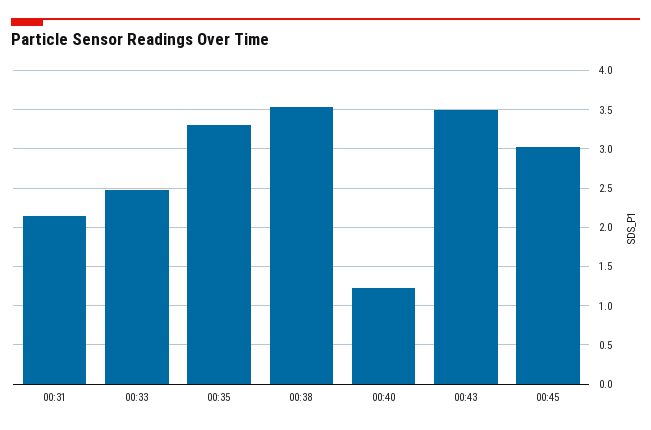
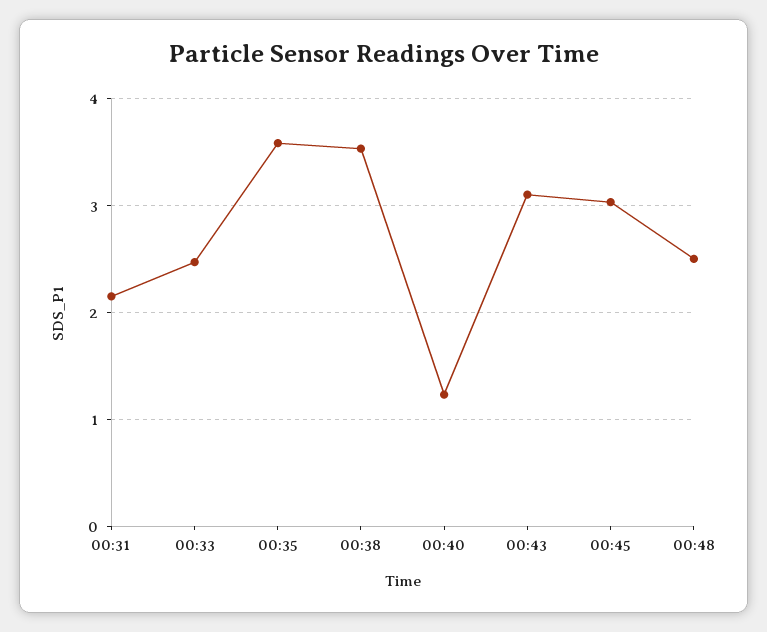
00:35: 3.3 -> 3.6
00:43: 3.5 -> 3.1
00:48: none -> 2.5

